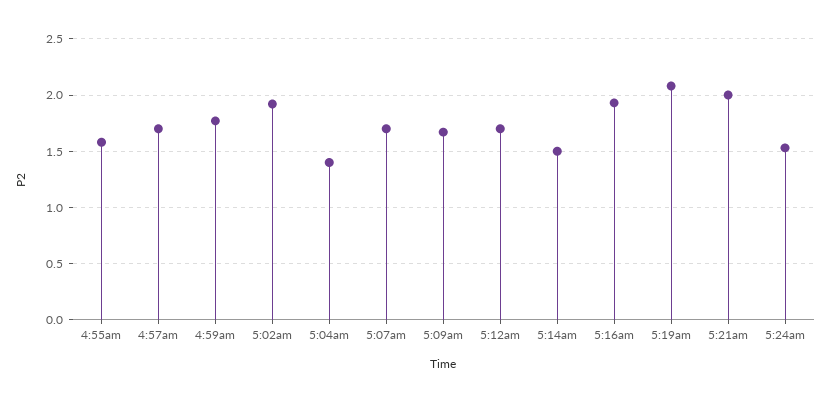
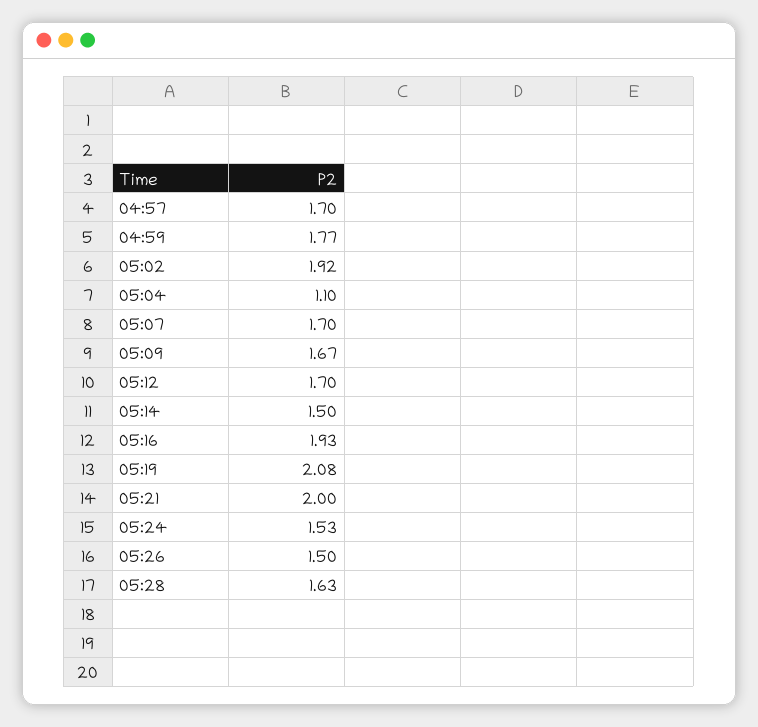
4:55am: 1.6 -> none
5:04am: 1.4 -> 1.1
05:26: none -> 1.5
05:28: none -> 1.63

